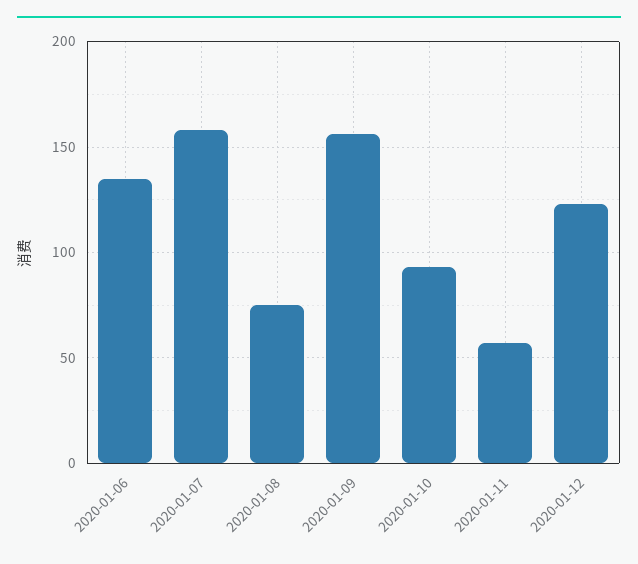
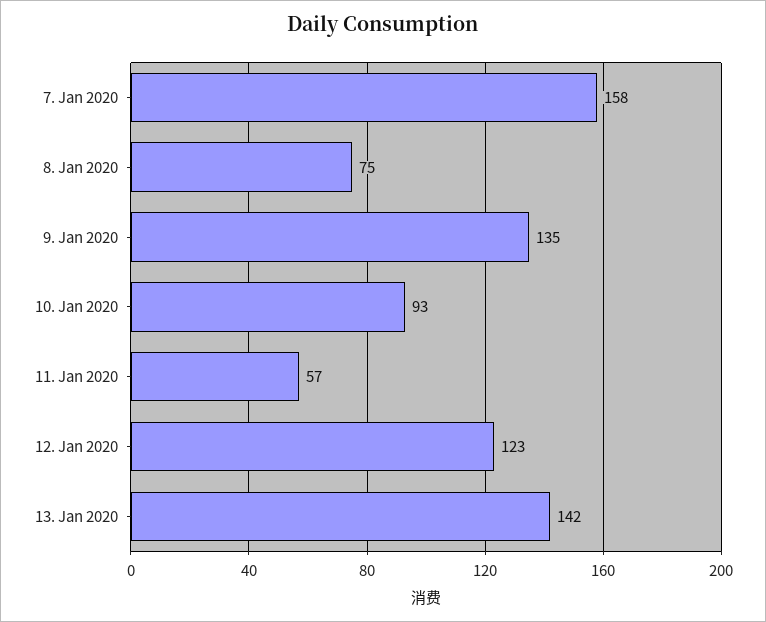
2020-01-06: 135 -> none
2020-01-09: 155 -> 135
13. Jan 2020: none -> 142

